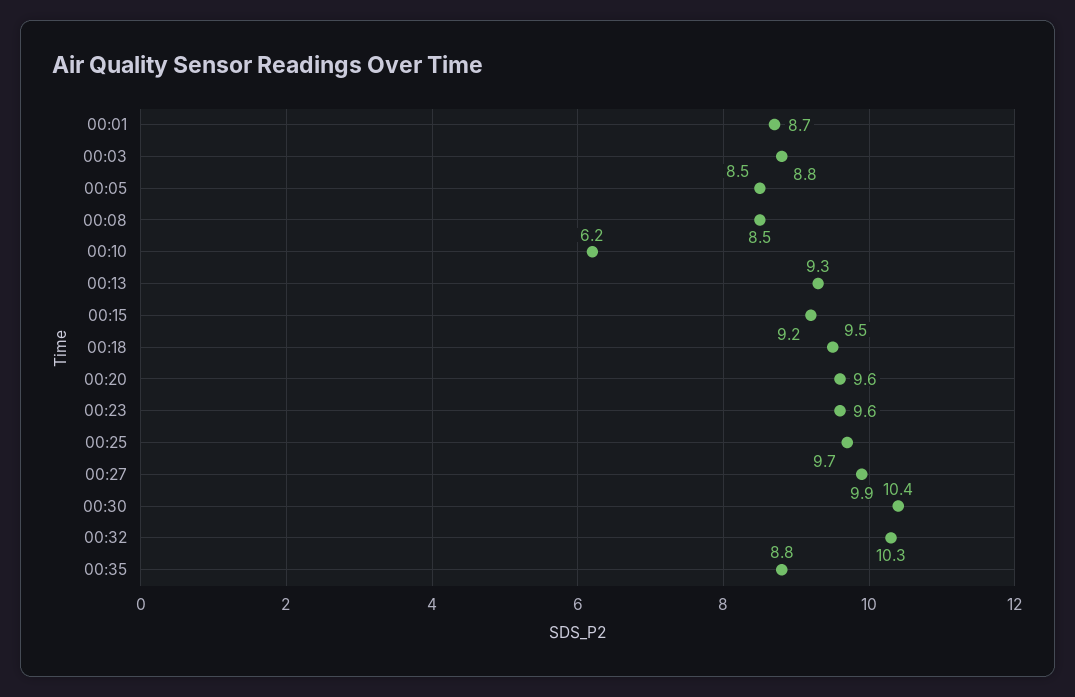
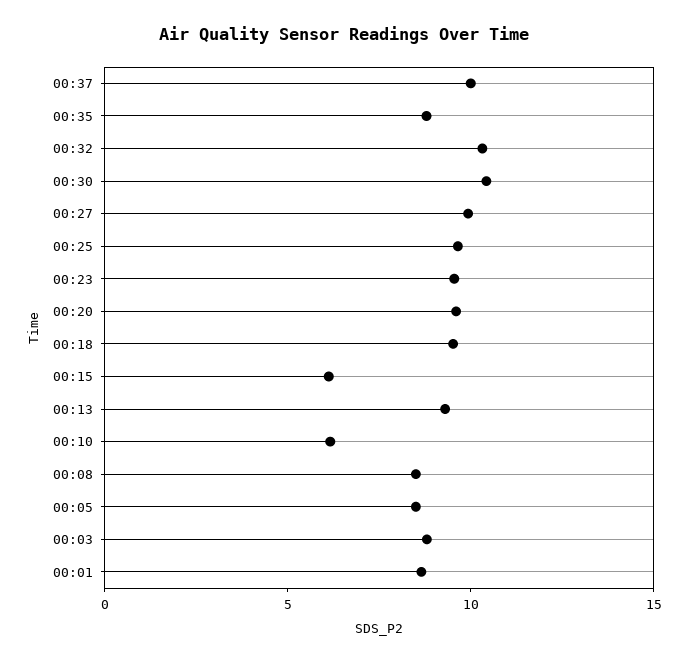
00:15: 9.2 -> 6
00:37: none -> 10

